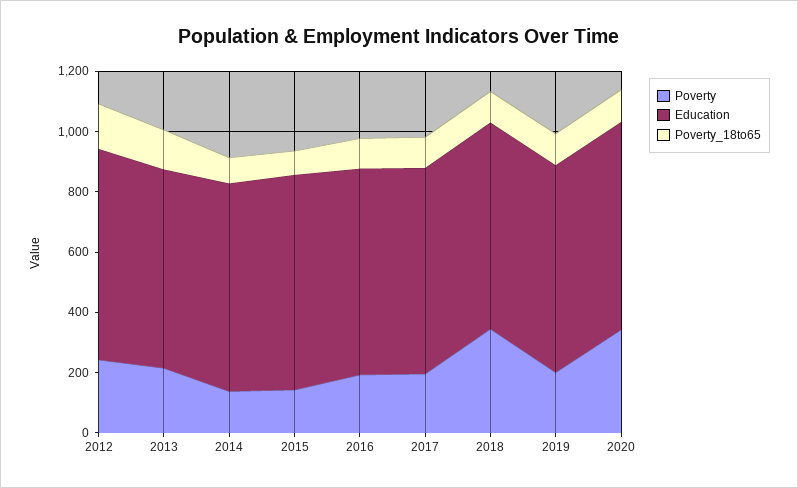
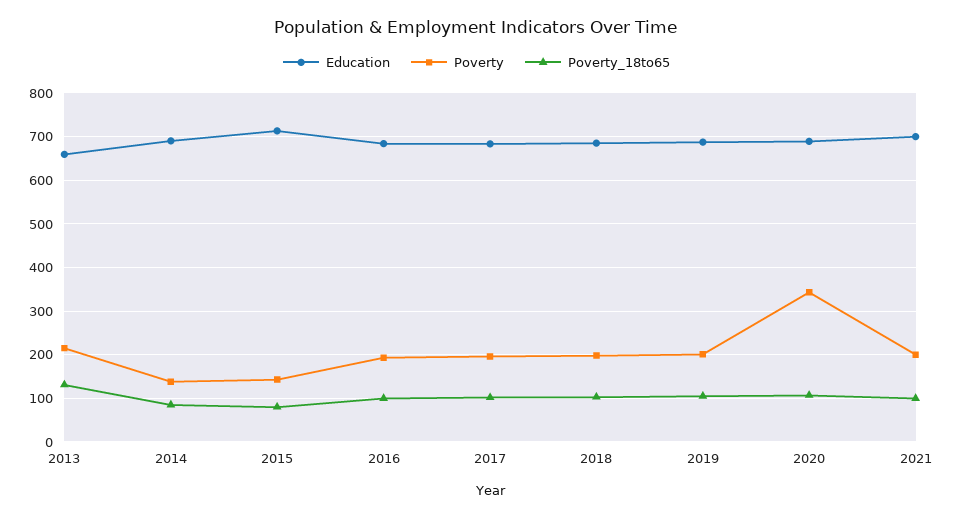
Poverty, 2012: 250 -> none
Education, 2012: 700 -> none
Poverty_18to65, 2012: 150 -> none
Poverty, 2018: 350 -> 200
Education, 2021: none -> 700
Poverty, 2021: none -> 200
Poverty_18to65, 2021: none -> 100

